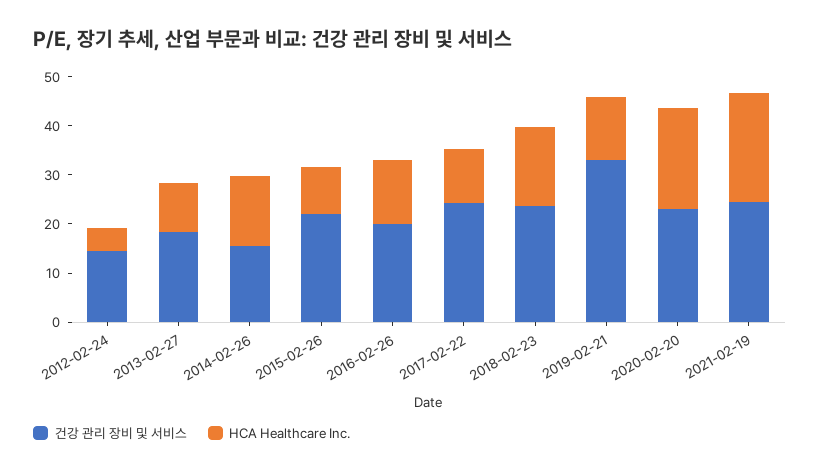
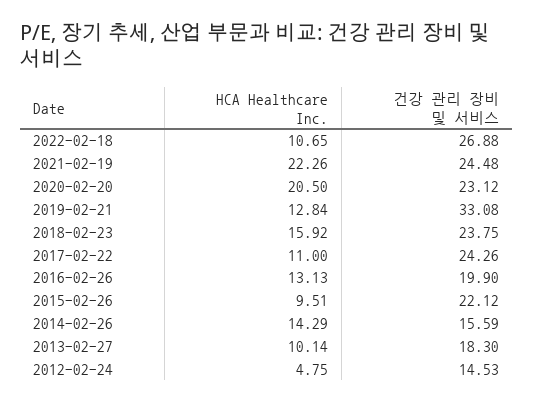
HCA Healthcare Inc., 2022-02-18: none -> 10.65
건강 관리 장비 및 서비스, 2022-02-18: none -> 26.88

